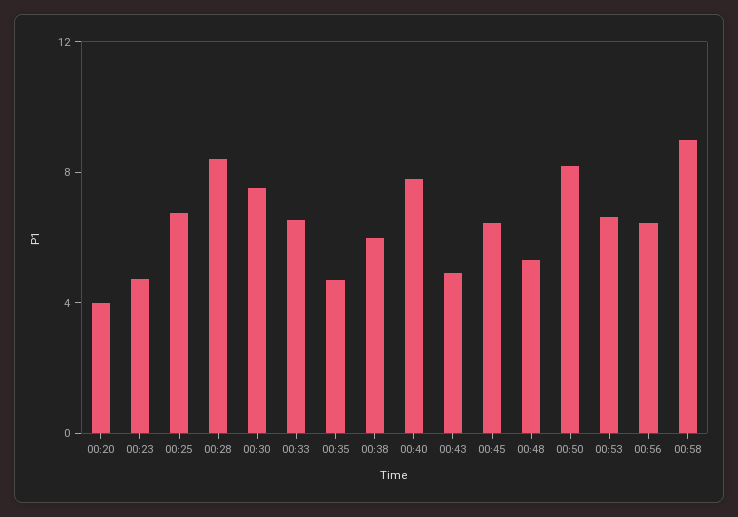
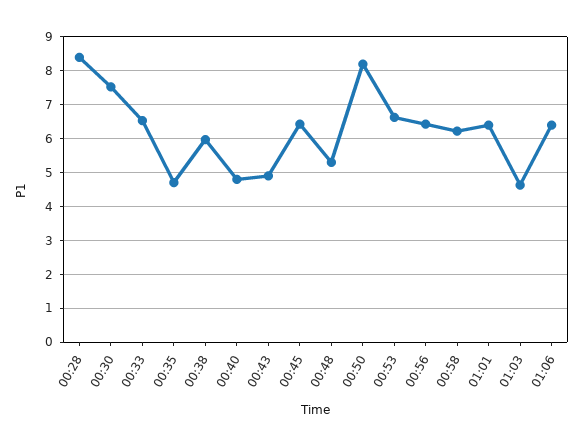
00:20: 4 -> none
00:23: 5 -> none
00:25: 7 -> none
00:40: 8 -> 4.8
00:58: 9 -> 6.2
01:01: none -> 6.4
01:03: none -> 4.6
01:06: none -> 6.4

